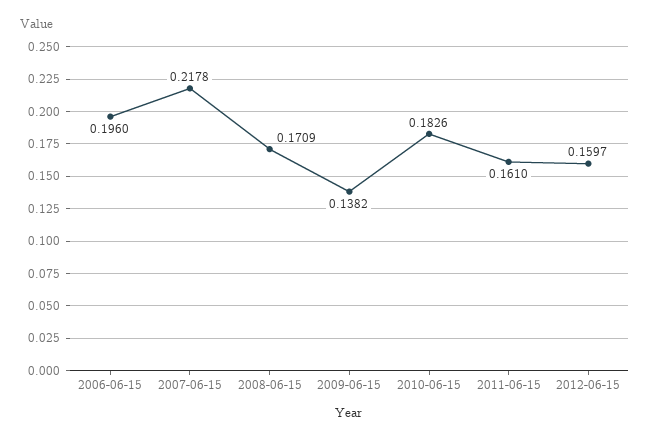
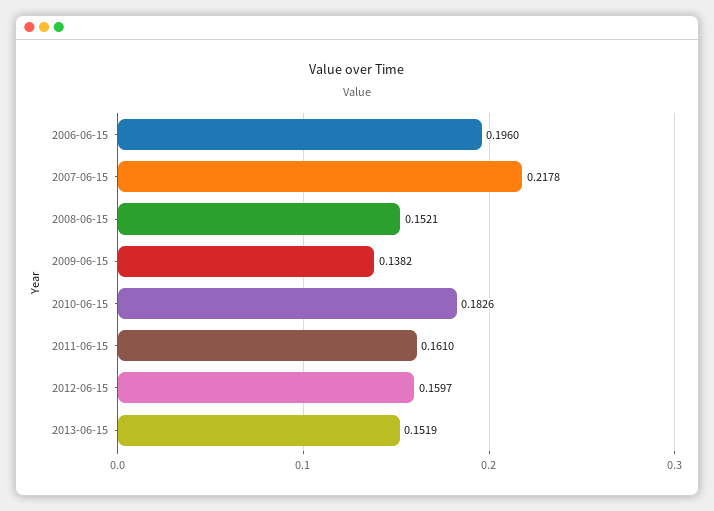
2008-06-15: 0.1709 -> 0.1521
2013-06-15: none -> 0.1519

